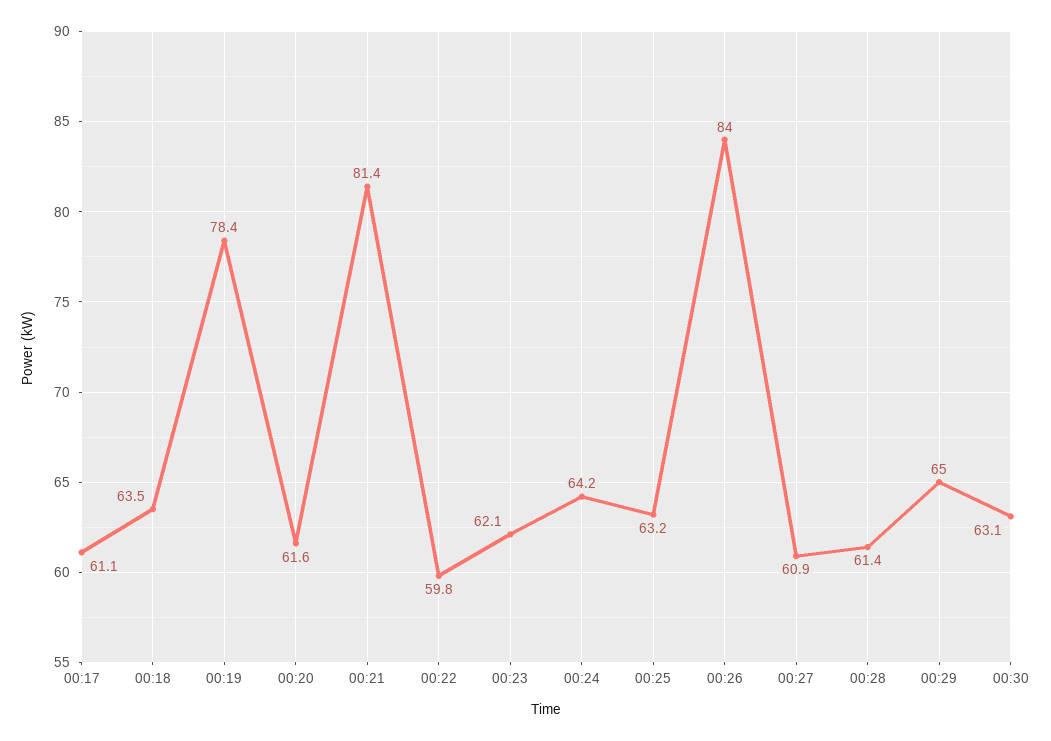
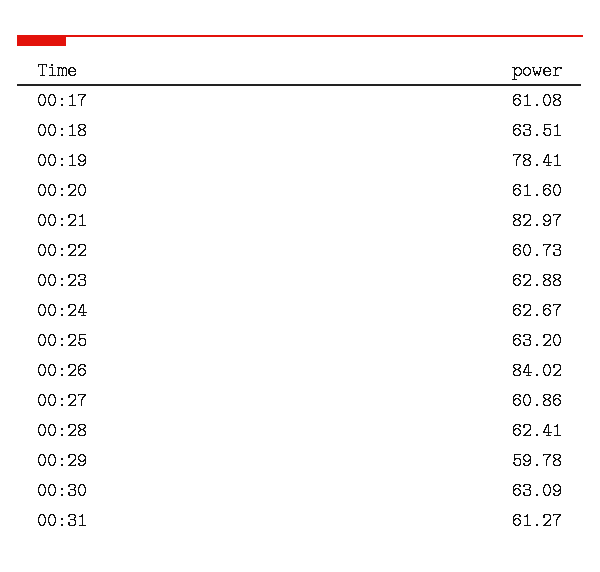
00:21: 81.4 -> 82.97
00:22: 59.8 -> 60.73
00:23: 62.1 -> 62.88
00:24: 64.2 -> 62.67
00:28: 61.4 -> 62.41
00:29: 65 -> 59.78
00:31: none -> 61.27

